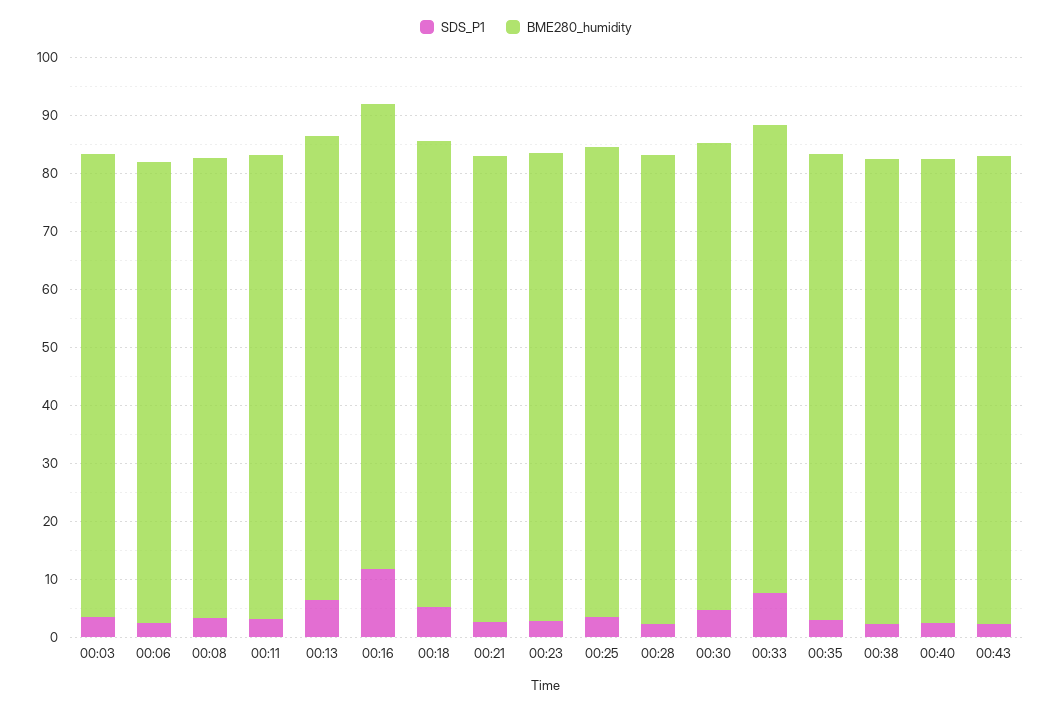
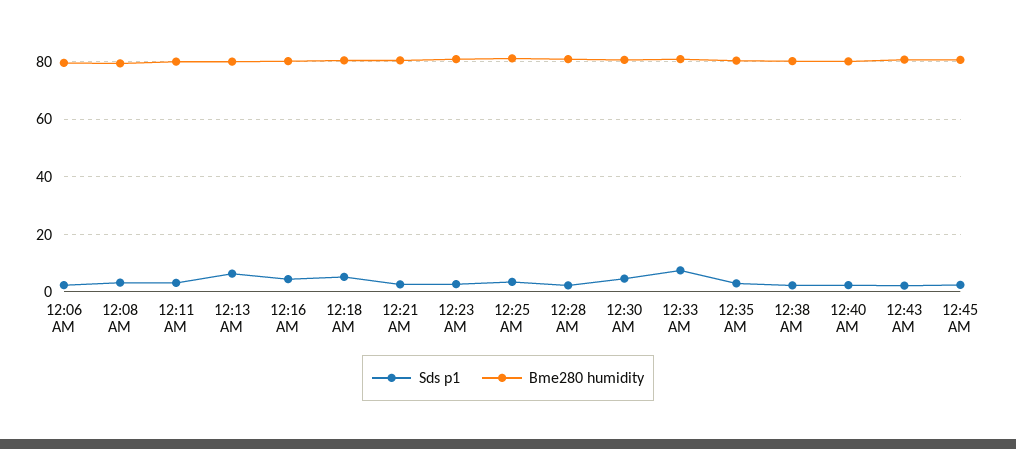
SDS_P1, 00:03: 4 -> none
BME280_humidity, 00:03: 80 -> none
SDS_P1, 00:16: 12 -> 5
SDS_P1, 12:45 AM: none -> 2.5
BME280_humidity, 12:45 AM: none -> 80

